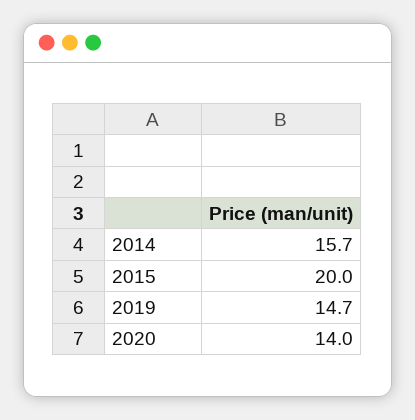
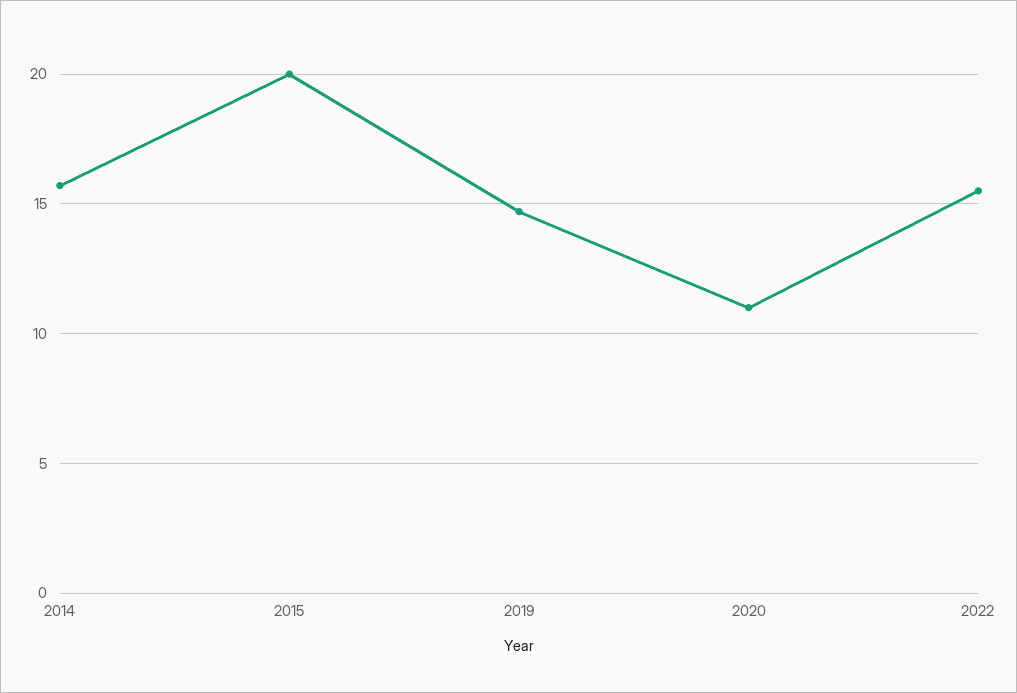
2020: 14 -> 11
2022: none -> 15.5

